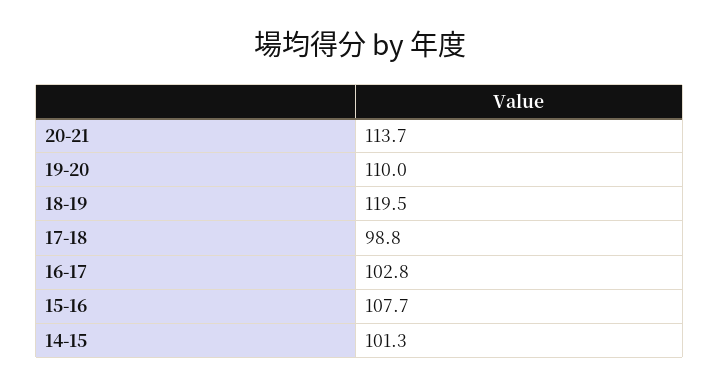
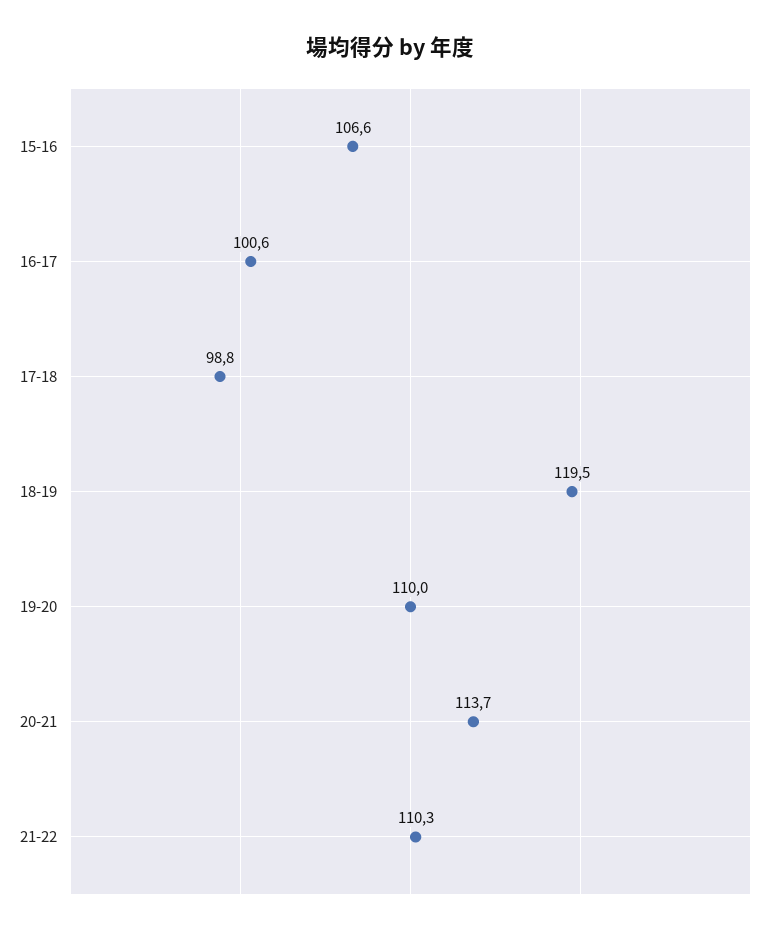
16-17: 102.8 -> 100.6
15-16: 107.7 -> 106.6
14-15: 101.3 -> none
21-22: none -> 110.3

